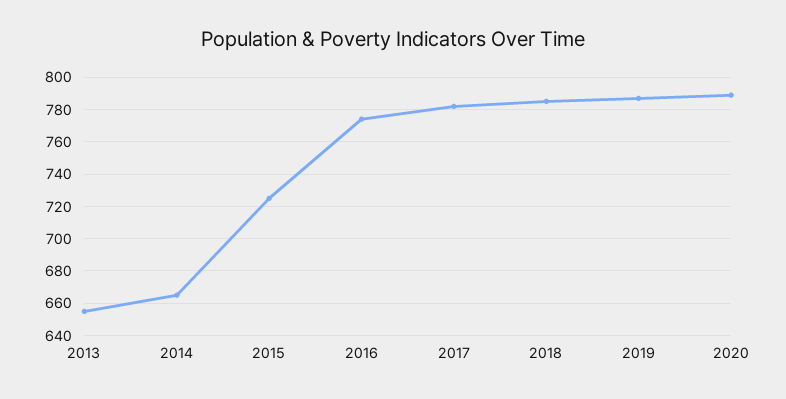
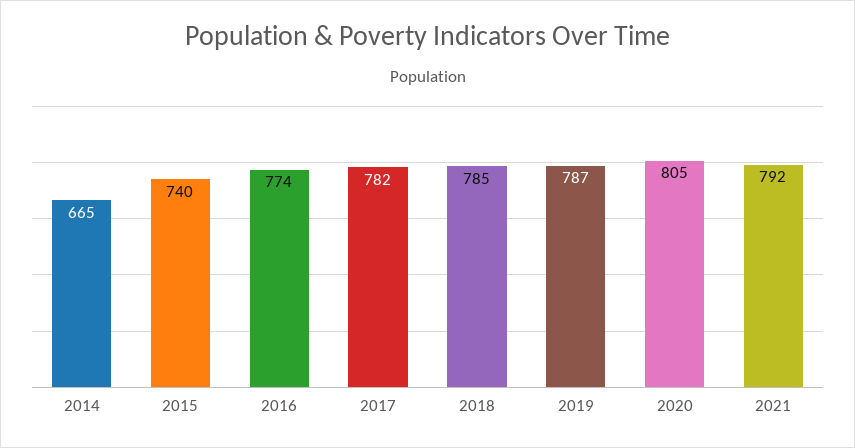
2013: 655 -> none
2015: 725 -> 740
2020: 790 -> 805
2021: none -> 792

